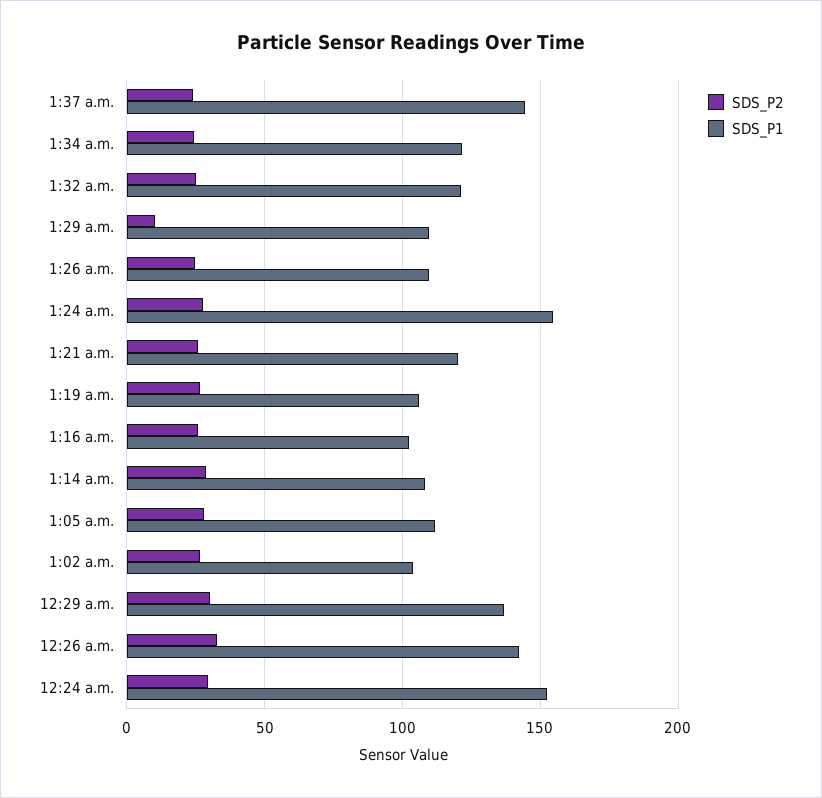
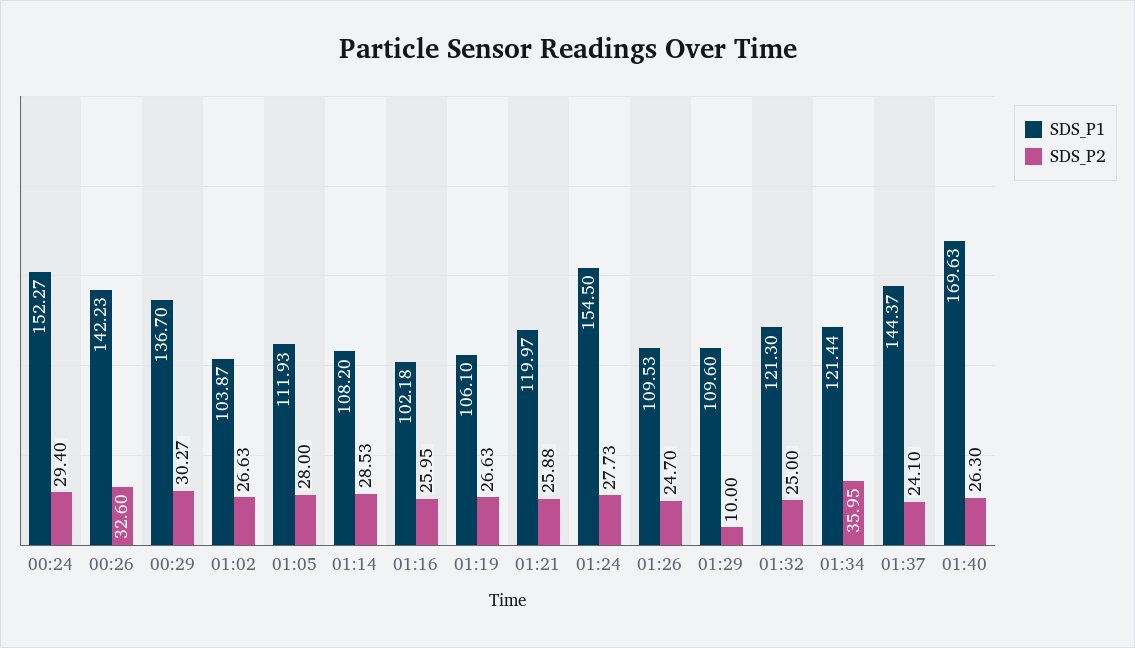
SDS_P2, 1:34 a.m.: 25 -> 35.95
SDS_P1, 01:40: none -> 169.63
SDS_P2, 01:40: none -> 26.3

